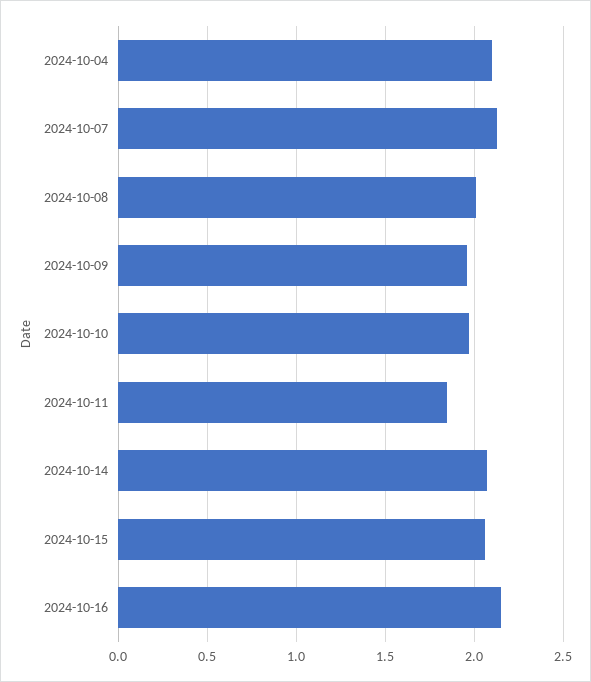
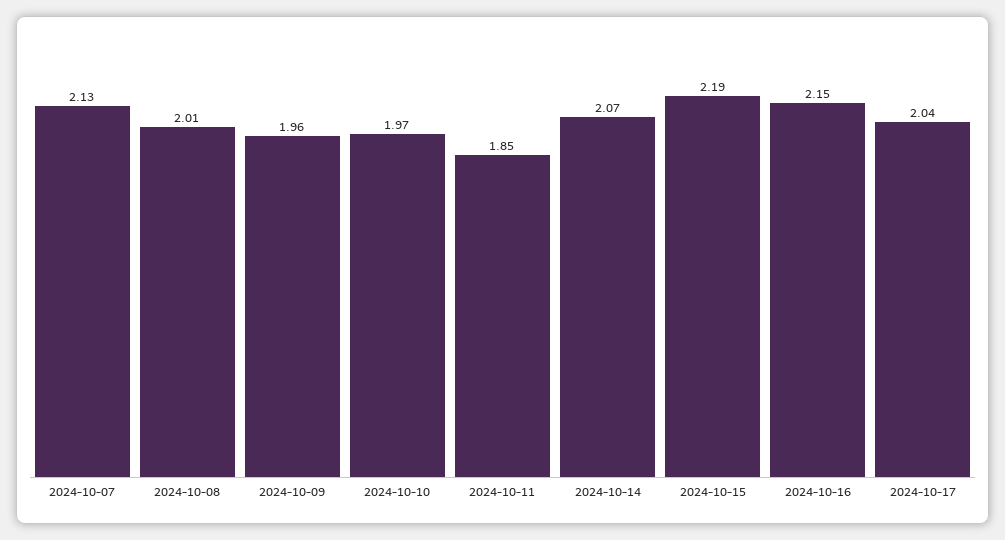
2024-10-04: 2.1 -> none
2024-10-15: 2.05 -> 2.19
2024-10-17: none -> 2.04

